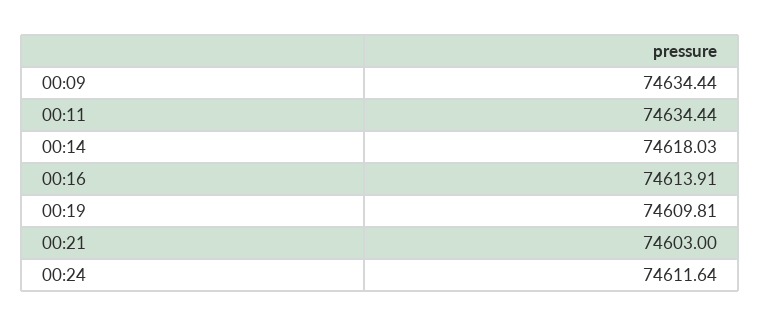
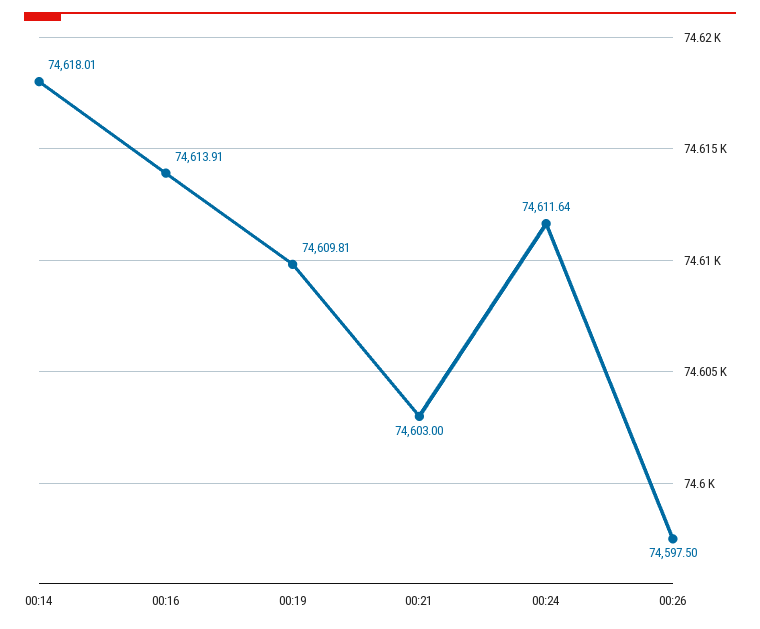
00:09: 74634.44 -> none
00:11: 74634.44 -> none
00:14: 74618.03 -> 74618.01
00:26: none -> 74597.5

